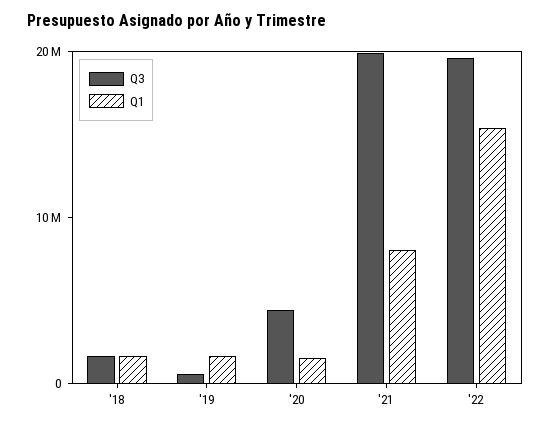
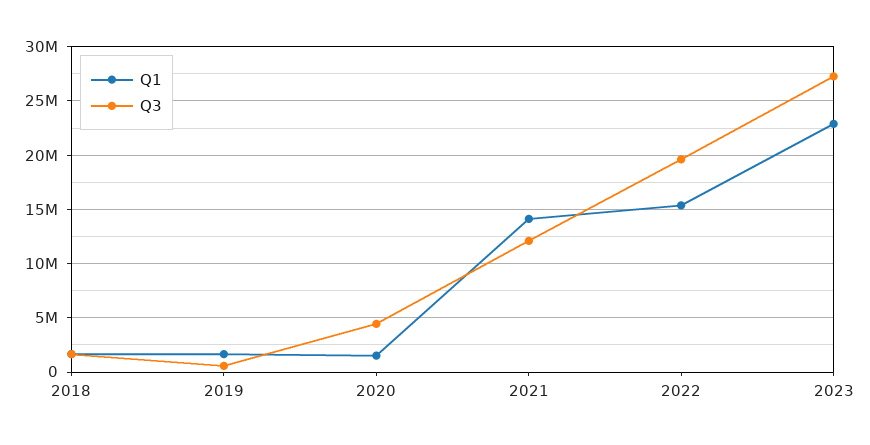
Q3, '21: 20000000 -> 12000000
Q1, '21: 8000000 -> 14000000
Q1, 2023: none -> 23000000
Q3, 2023: none -> 27000000

